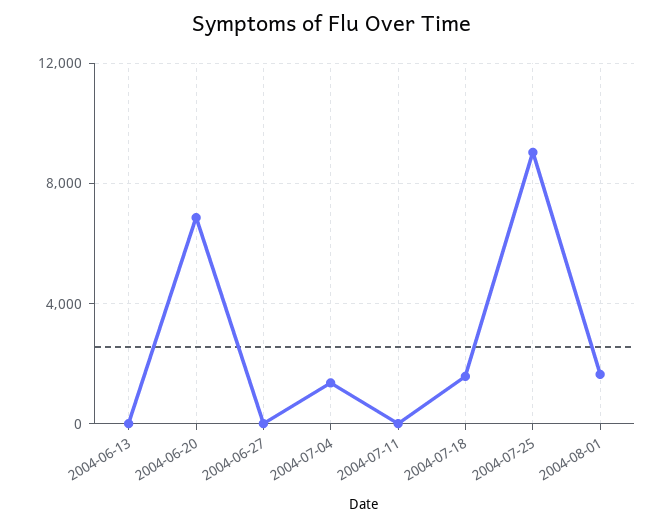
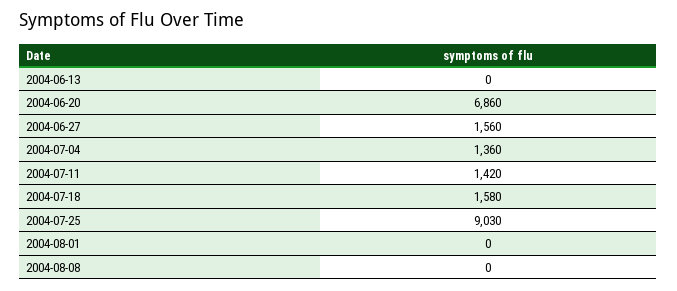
2004-06-27: 0 -> 1560
2004-07-11: 0 -> 1420
2004-08-01: 1500 -> 0
2004-08-08: none -> 0

